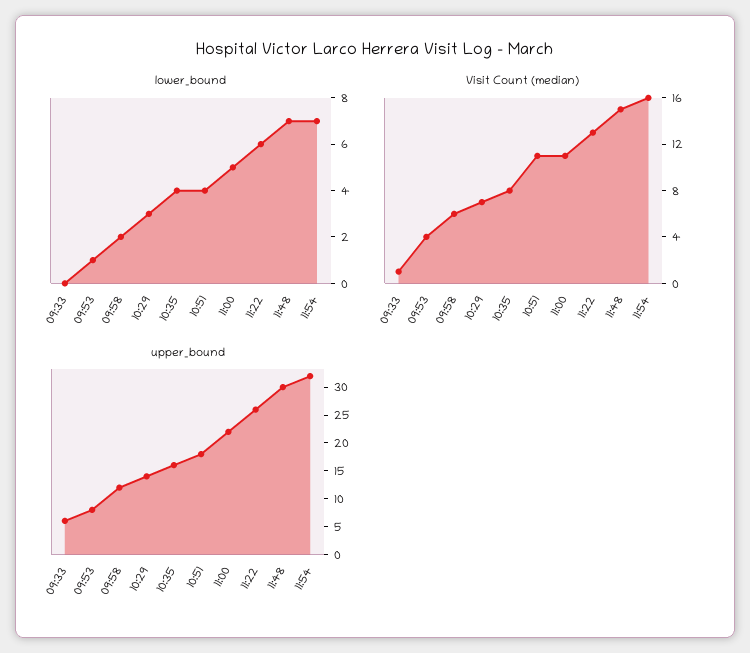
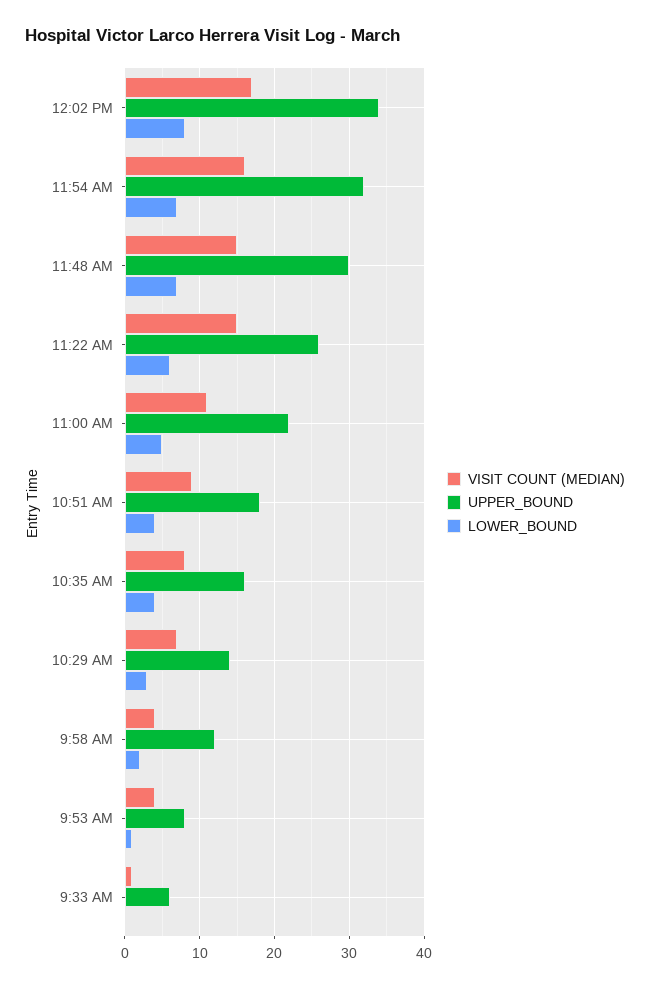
Visit Count (median), 09:58: 6 -> 4
Visit Count (median), 10:51: 11 -> 9
Visit Count (median), 11:22: 13 -> 15
Visit Count (median), 12:02 PM: none -> 17
upper_bound, 12:02 PM: none -> 34
lower_bound, 12:02 PM: none -> 8

